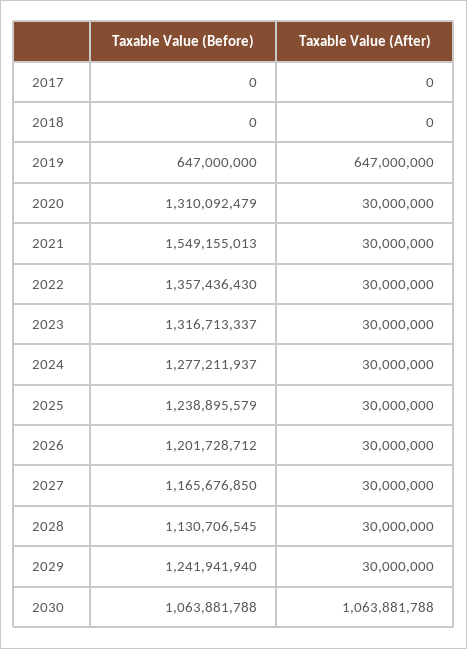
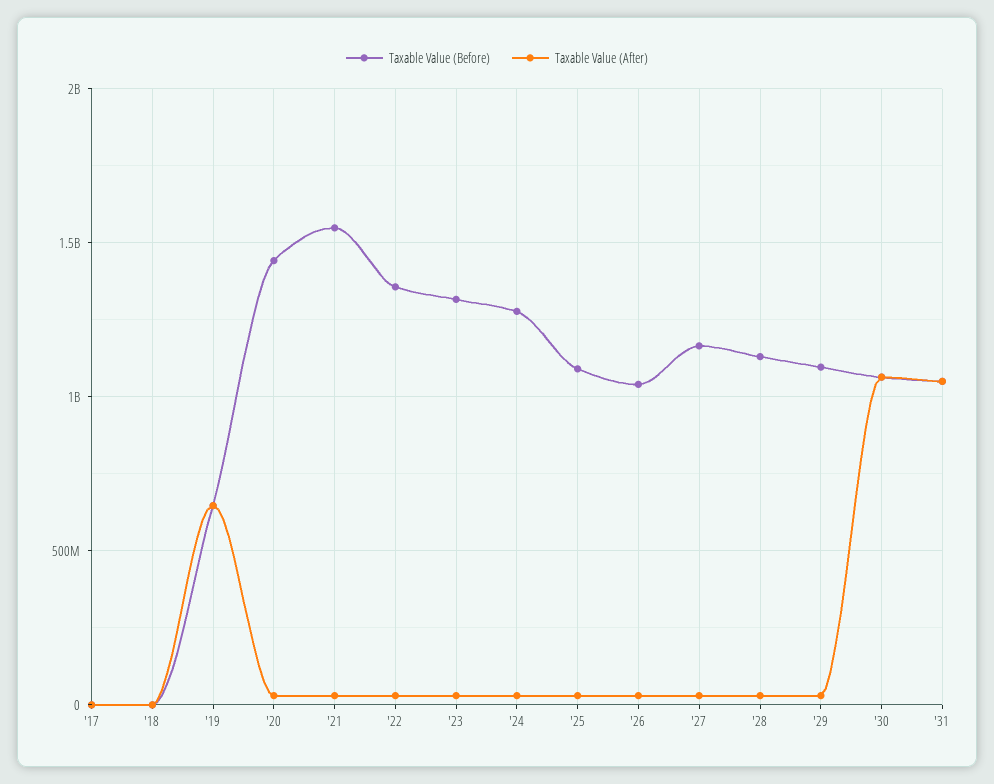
Taxable Value (Before), 2020: 1310092479 -> 1450000000
Taxable Value (Before), 2025: 1238895579 -> 1100000000
Taxable Value (Before), 2026: 1201728712 -> 1050000000
Taxable Value (Before), 2029: 1241941940 -> 1100000000
Taxable Value (Before), '31: none -> 1050000000
Taxable Value (After), '31: none -> 1050000000

